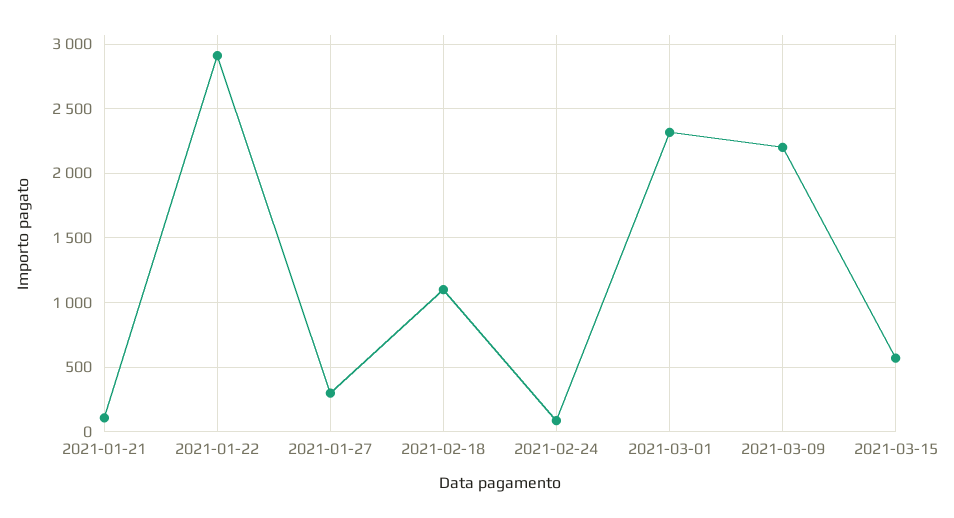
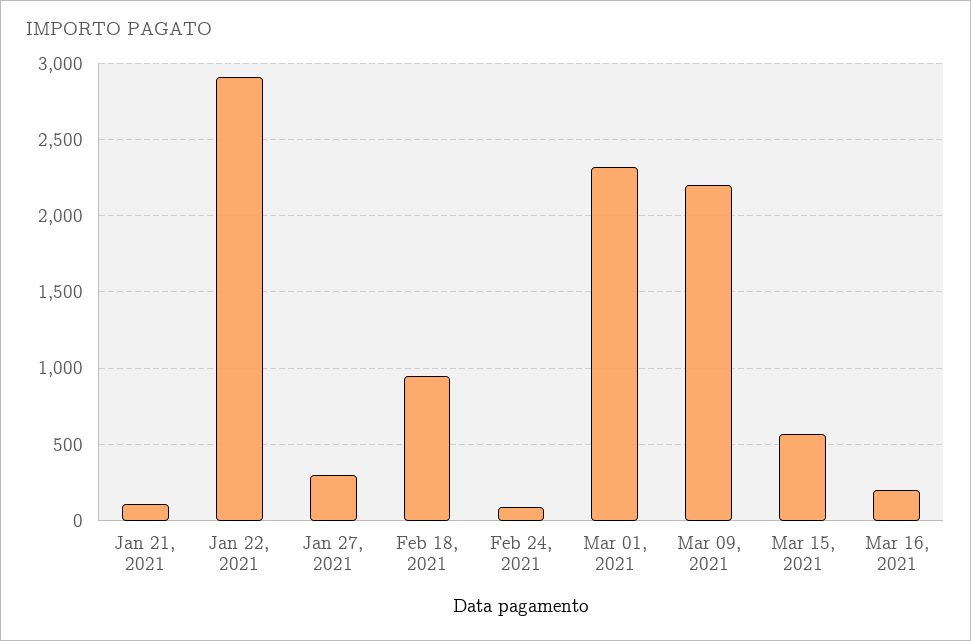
2021-02-18: 1100 -> 950
Mar 16, 2021: none -> 200

